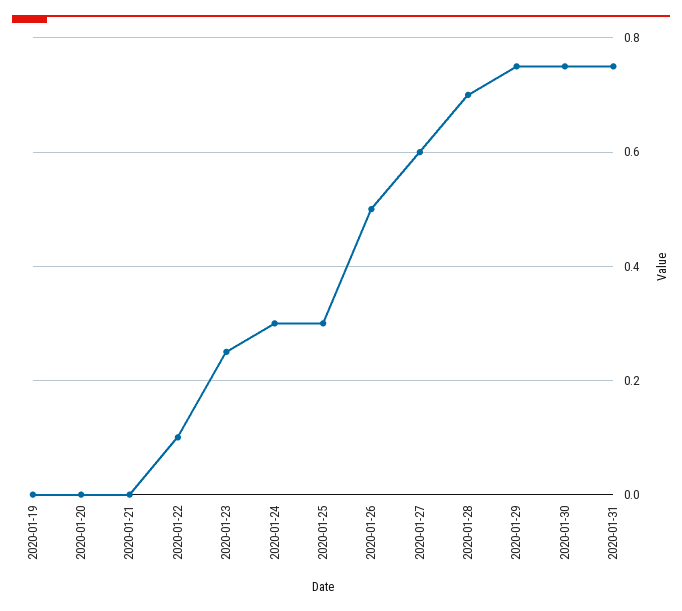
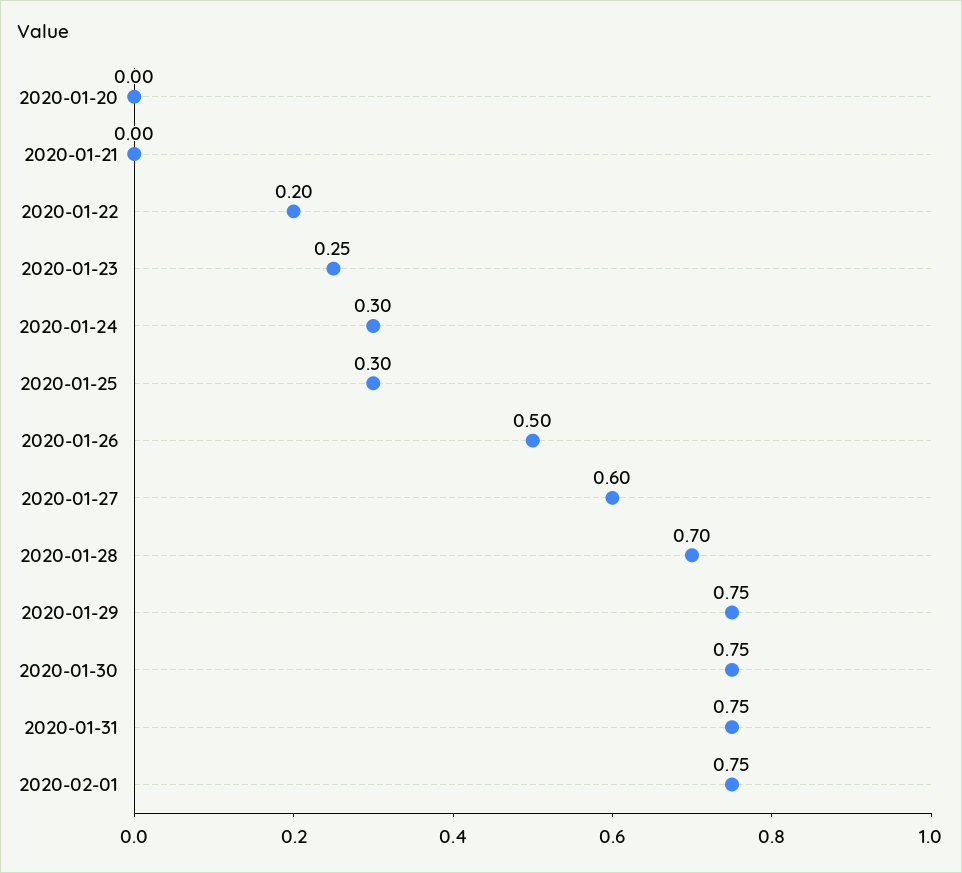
2020-01-19: 0 -> none
2020-01-22: 0.1 -> 0.2
2020-02-01: none -> 0.75

